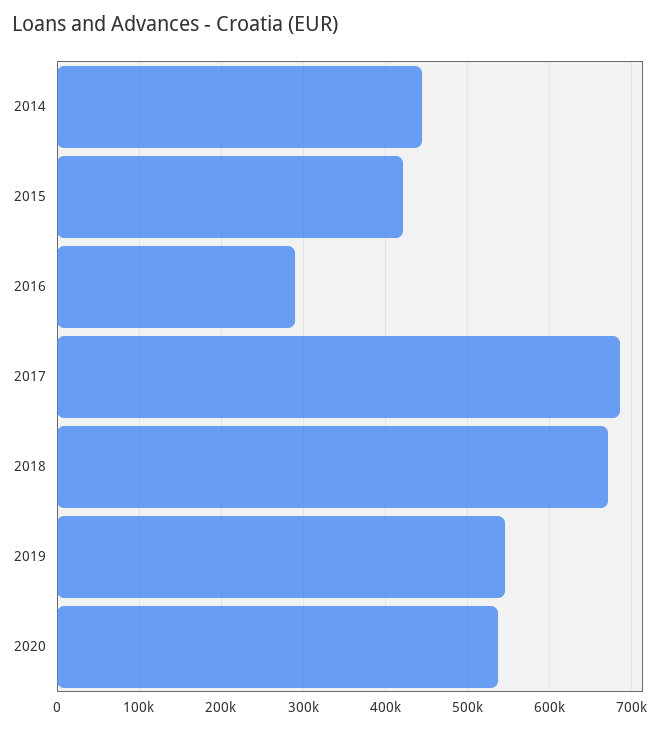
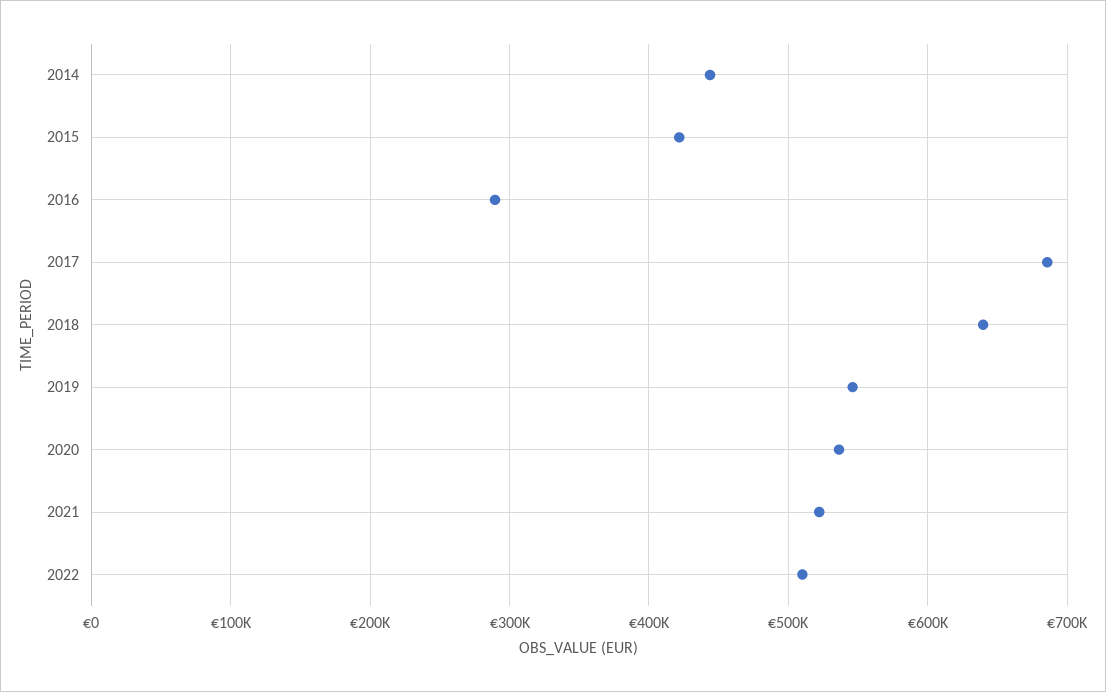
2018: 670000 -> 640000
2021: none -> 520000
2022: none -> 510000

